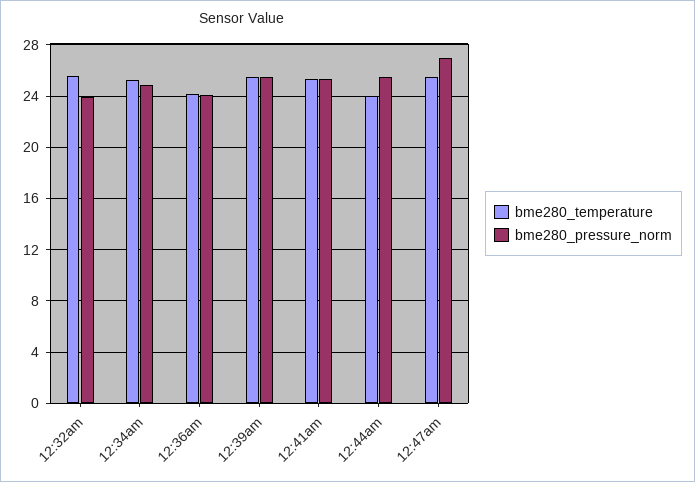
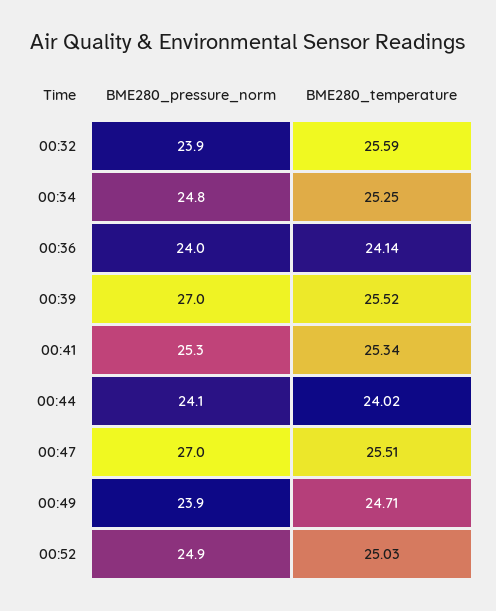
bme280_pressure_norm, 12:39am: 25.5 -> 27
bme280_pressure_norm, 12:44am: 25.5 -> 24.1
bme280_pressure_norm, 00:49: none -> 23.9
bme280_temperature, 00:49: none -> 24.71
bme280_pressure_norm, 00:52: none -> 24.9
bme280_temperature, 00:52: none -> 25.03

